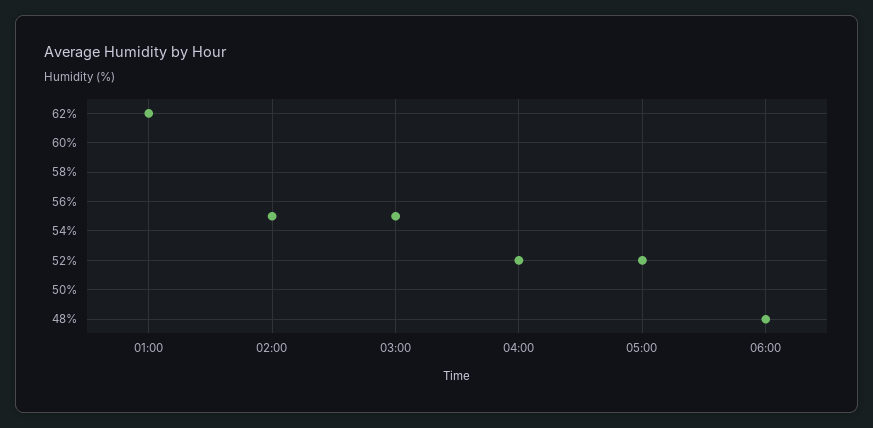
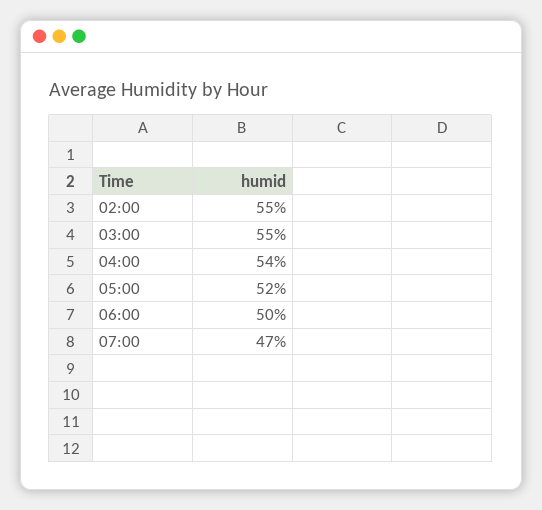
01:00: 62 -> none
04:00: 52 -> 54
06:00: 48 -> 50
07:00: none -> 47

